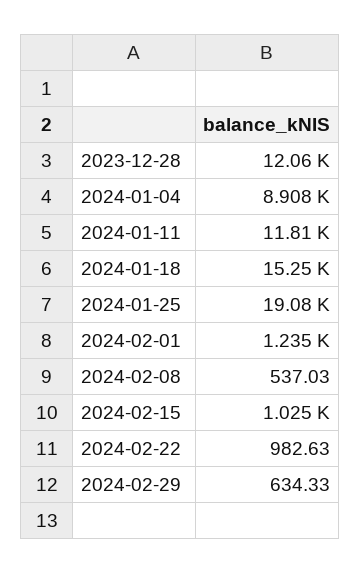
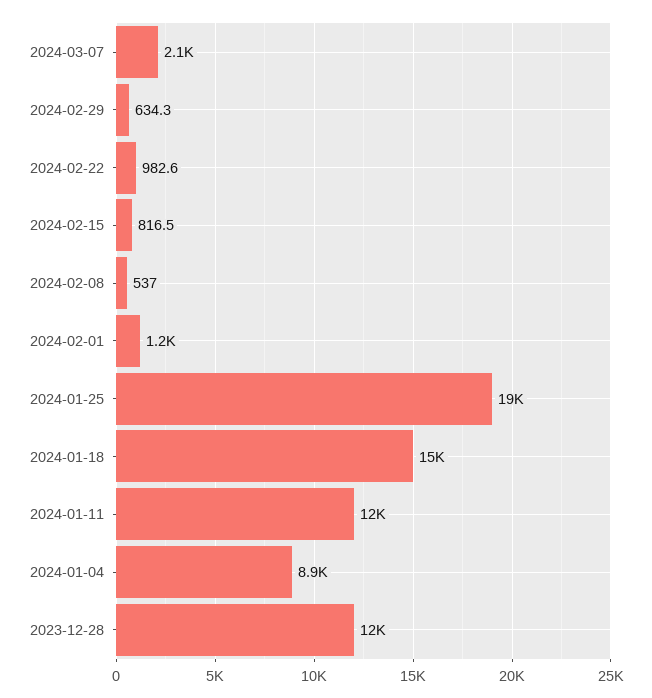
2024-02-15: 1025 -> 816.5
2024-03-07: none -> 2100

